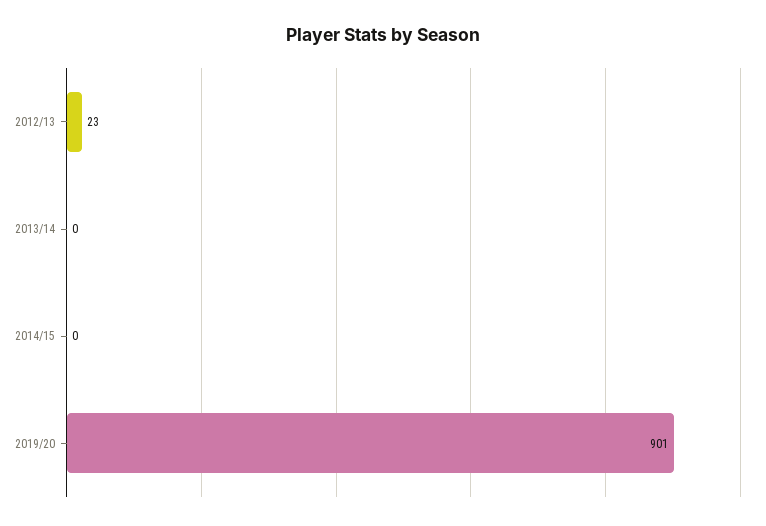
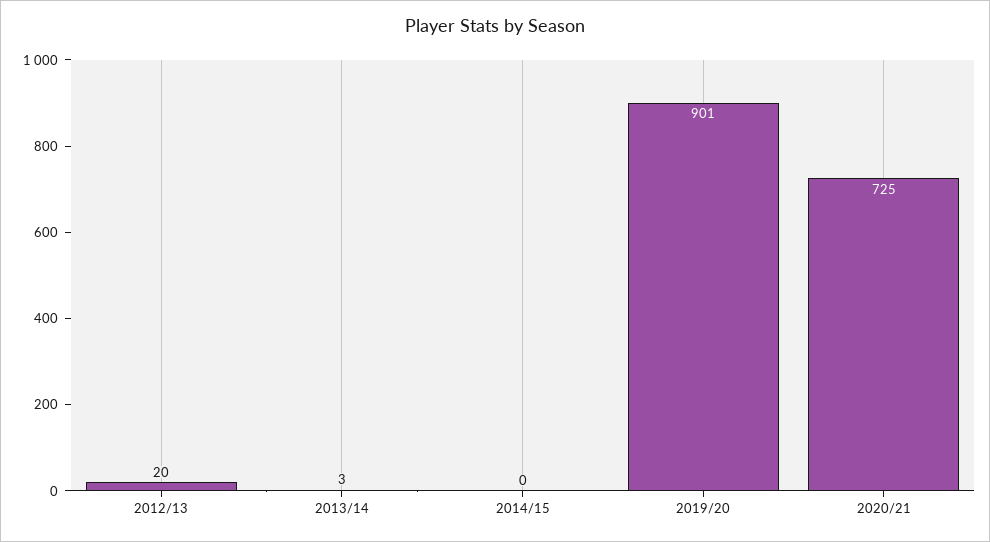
2012/13: 23 -> 20
2013/14: 0 -> 3
2020/21: none -> 725

